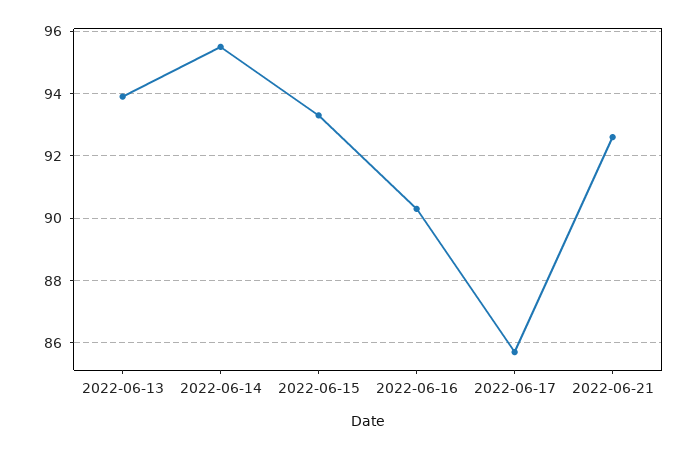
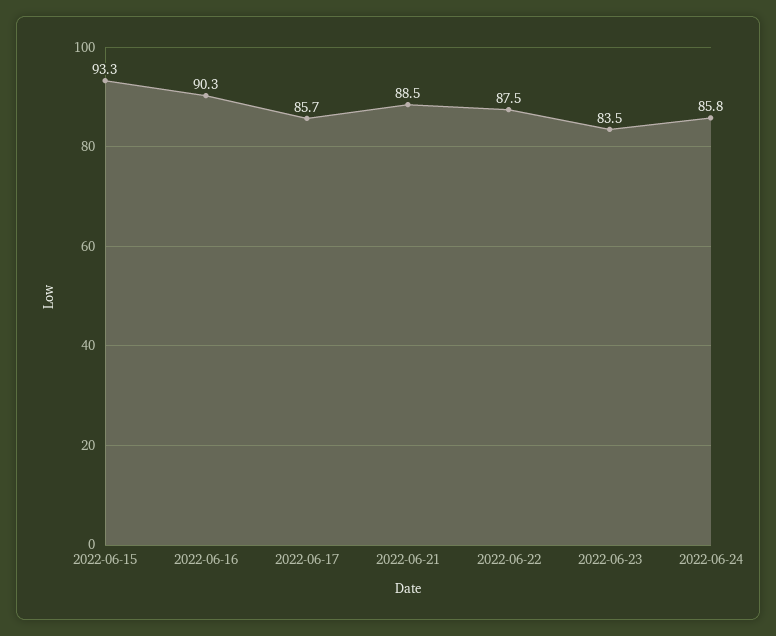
2022-06-13: 94 -> none
2022-06-14: 95.5 -> none
2022-06-21: 92.5 -> 88.5
2022-06-22: none -> 87.5
2022-06-23: none -> 83.5
2022-06-24: none -> 85.8

